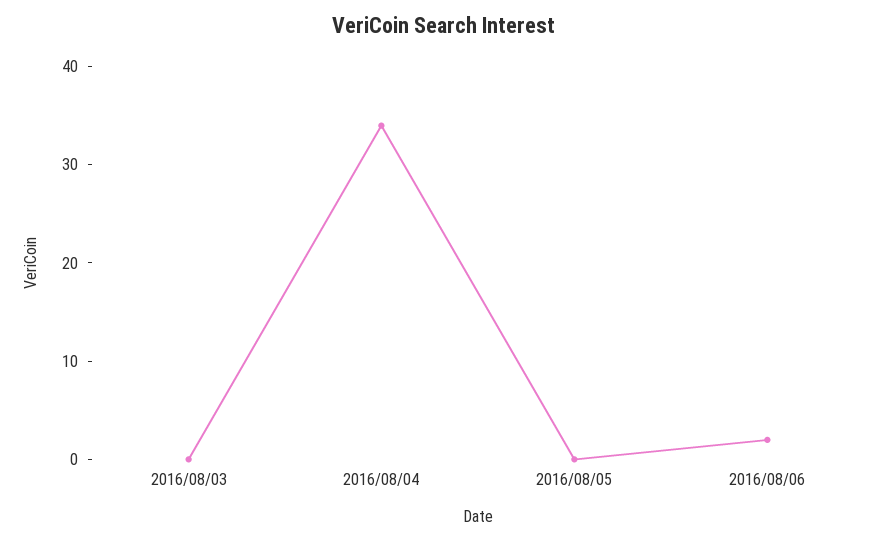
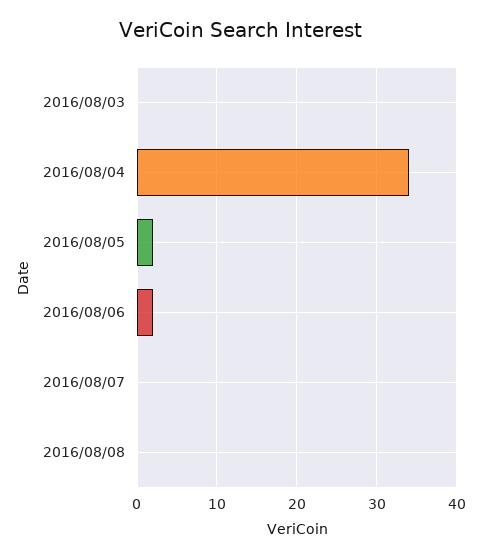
2016/08/05: 0 -> 2
2016/08/07: none -> 0
2016/08/08: none -> 0

